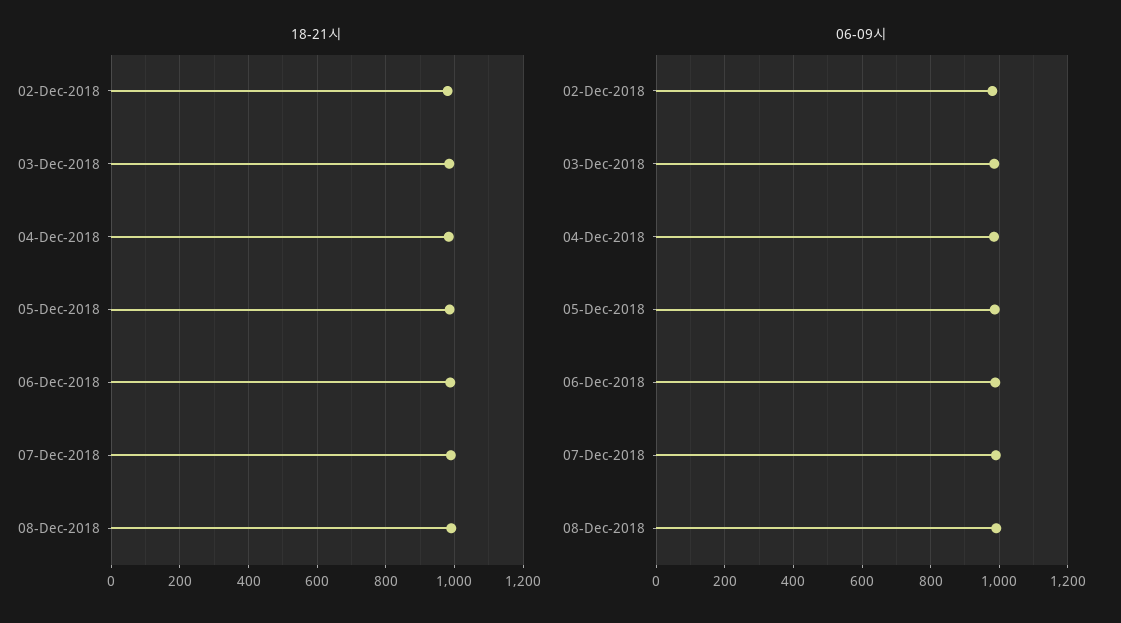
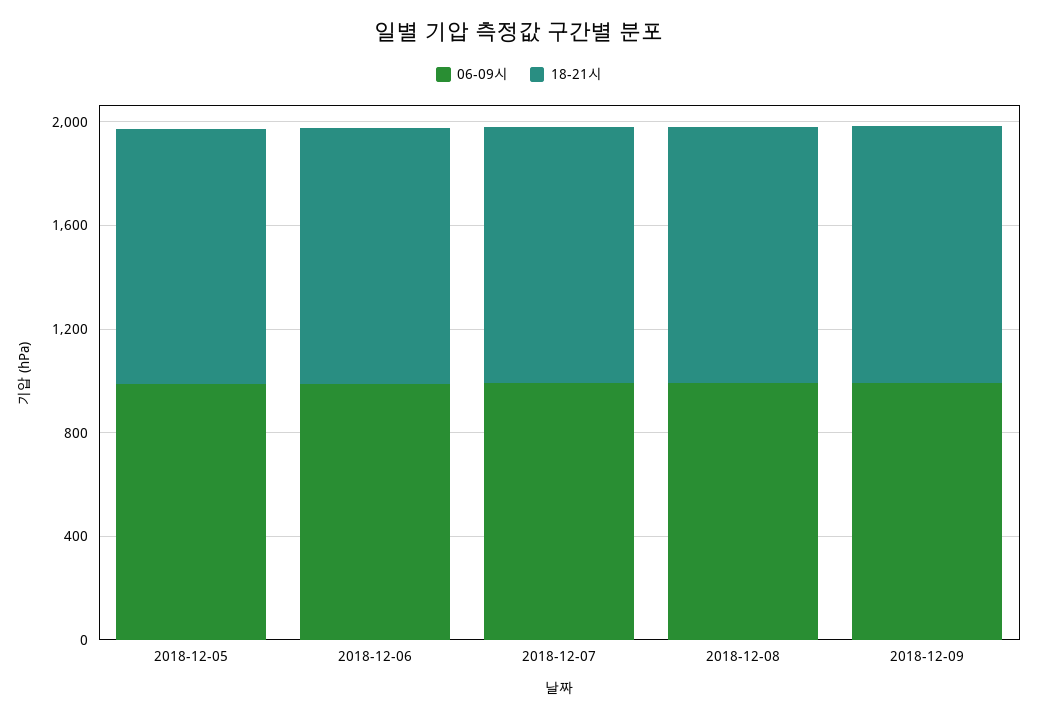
18-21시, 02-Dec-2018: 980 -> none
18-21시, 03-Dec-2018: 980 -> none
18-21시, 04-Dec-2018: 980 -> none
06-09시, 02-Dec-2018: 980 -> none
06-09시, 03-Dec-2018: 980 -> none
06-09시, 04-Dec-2018: 980 -> none
06-09시, 2018-12-09: none -> 1000
18-21시, 2018-12-09: none -> 1000

